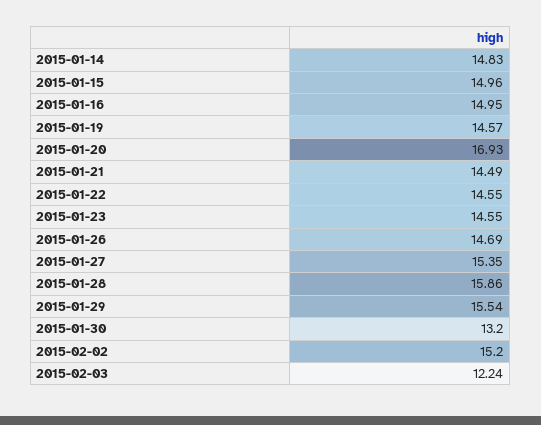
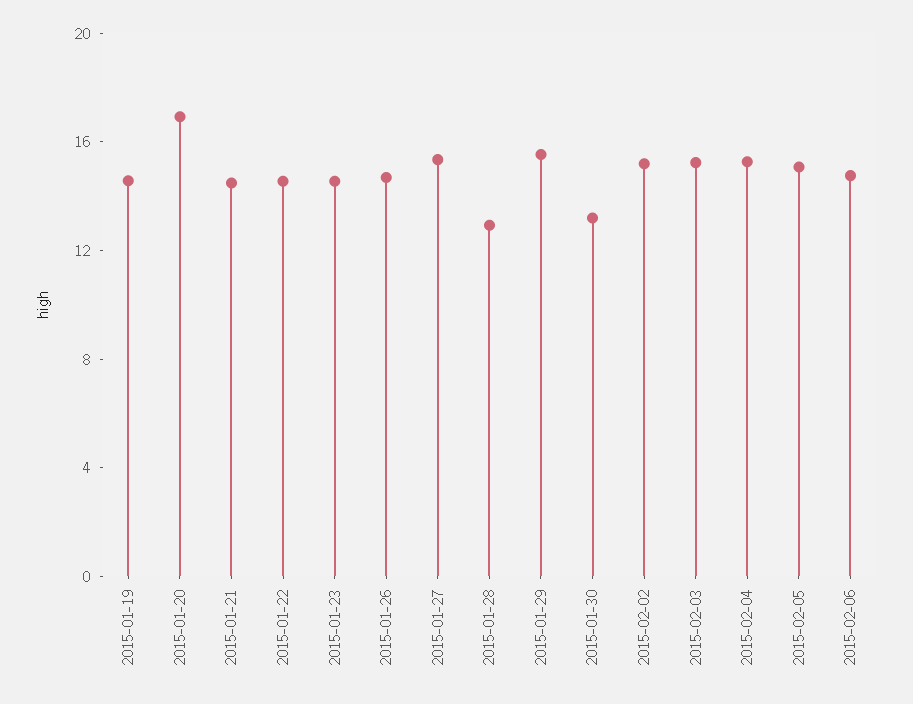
2015-01-14: 14.83 -> none
2015-01-15: 14.96 -> none
2015-01-16: 14.95 -> none
2015-01-28: 15.86 -> 13
2015-02-03: 12.24 -> 15
2015-02-04: none -> 15
2015-02-05: none -> 15
2015-02-06: none -> 15

